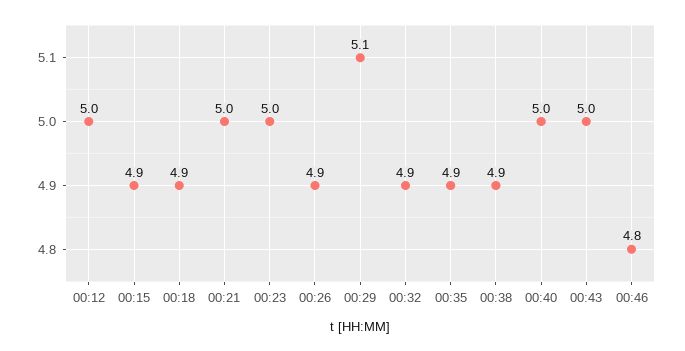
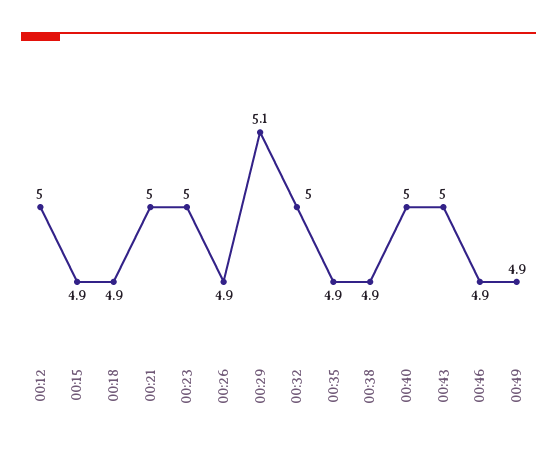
00:32: 4.9 -> 5
00:46: 4.8 -> 4.9
00:49: none -> 4.9

